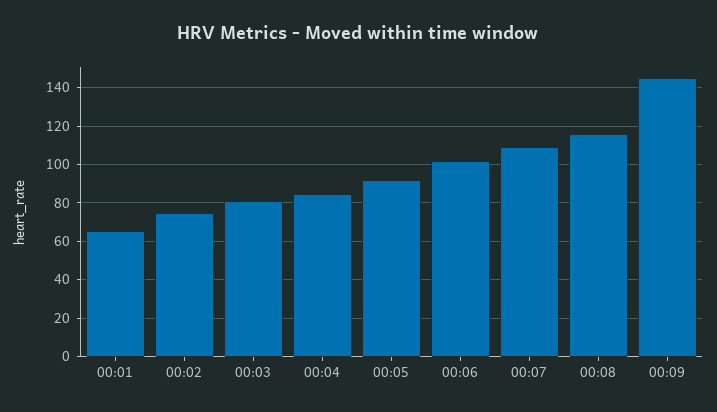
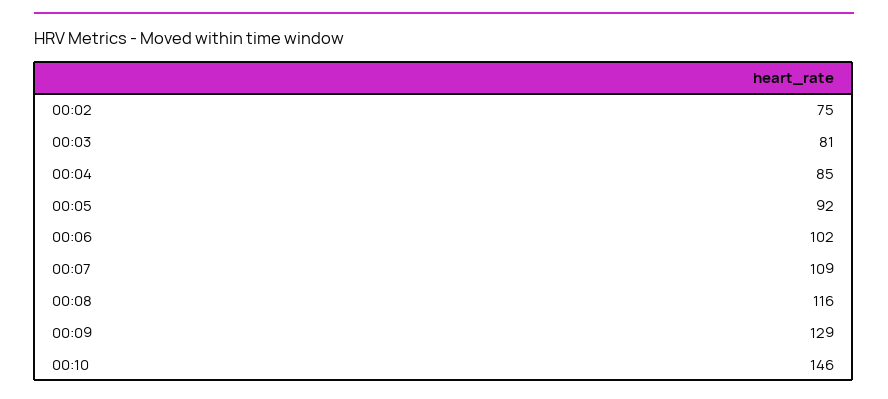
00:01: 65 -> none
00:09: 145 -> 129
00:10: none -> 146

